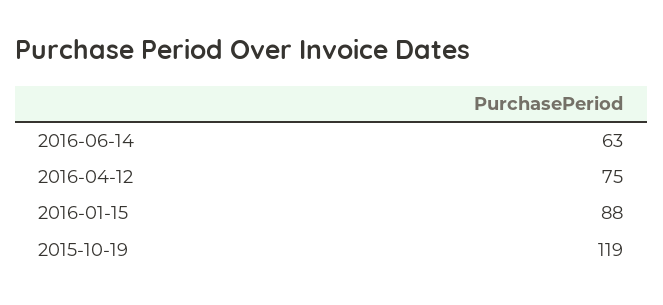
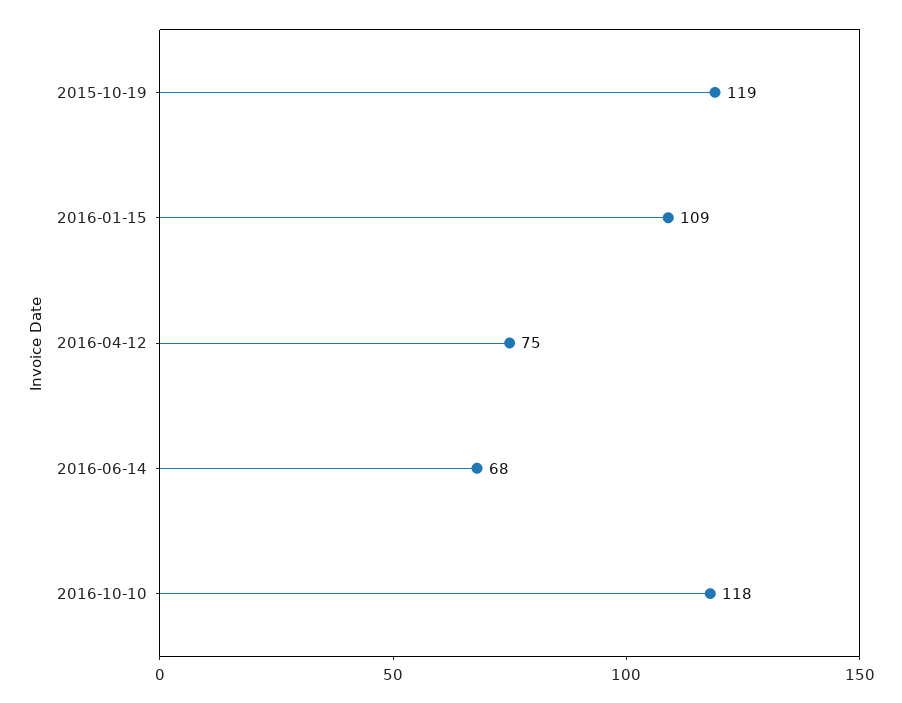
2016-06-14: 63 -> 68
2016-01-15: 88 -> 109
2016-10-10: none -> 118

